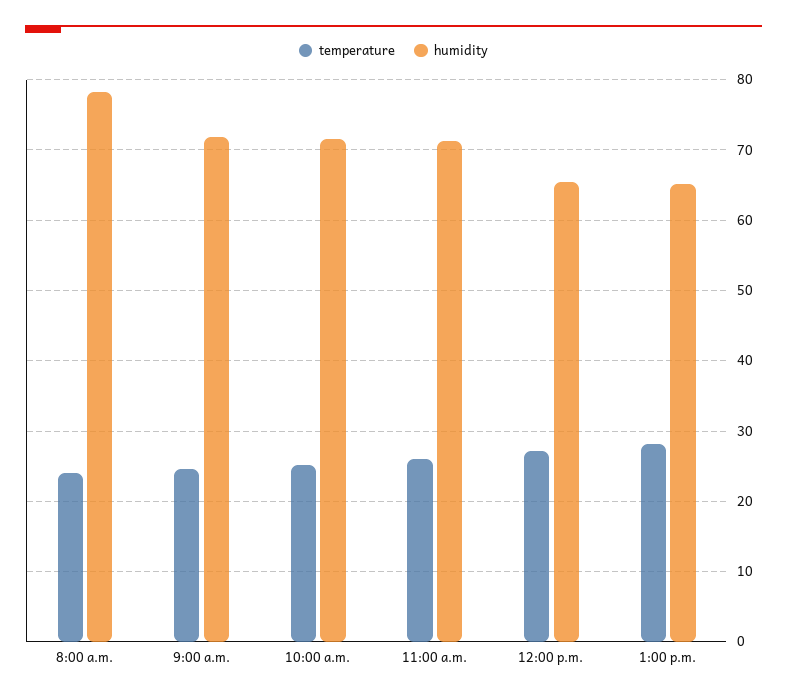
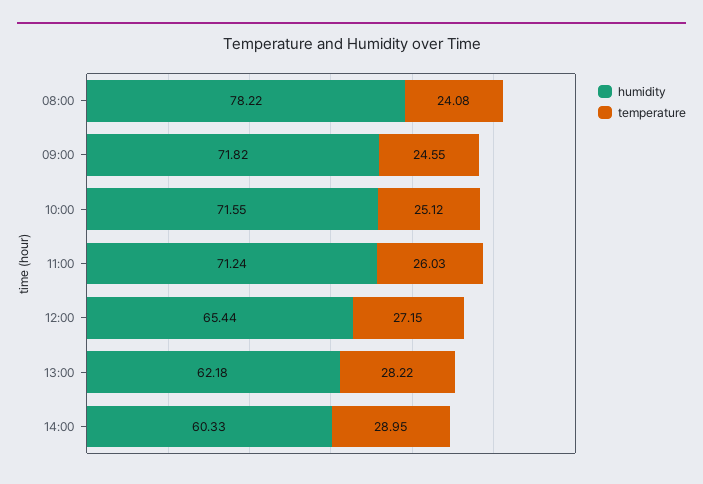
humidity, 1:00 p.m.: 65 -> 62.18
humidity, 14:00: none -> 60.33
temperature, 14:00: none -> 28.95

